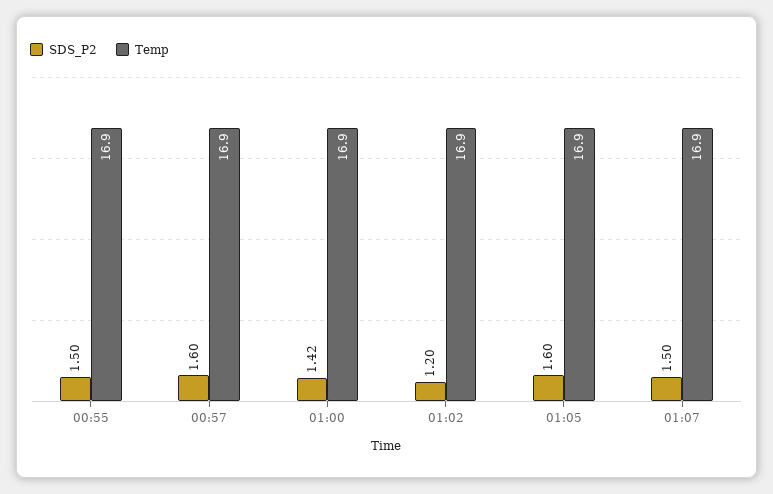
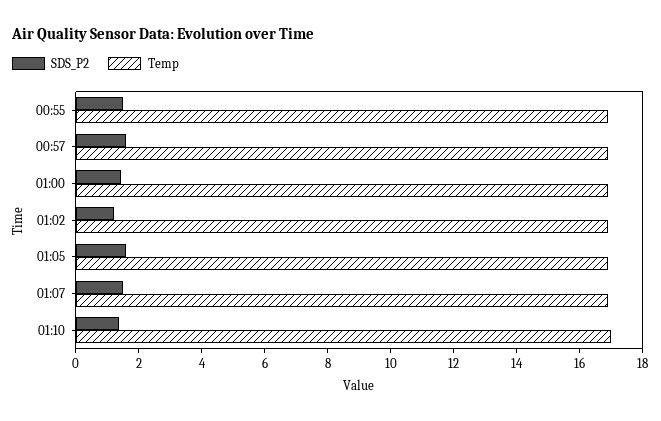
SDS_P2, 01:10: none -> 1.5
Temp, 01:10: none -> 17

